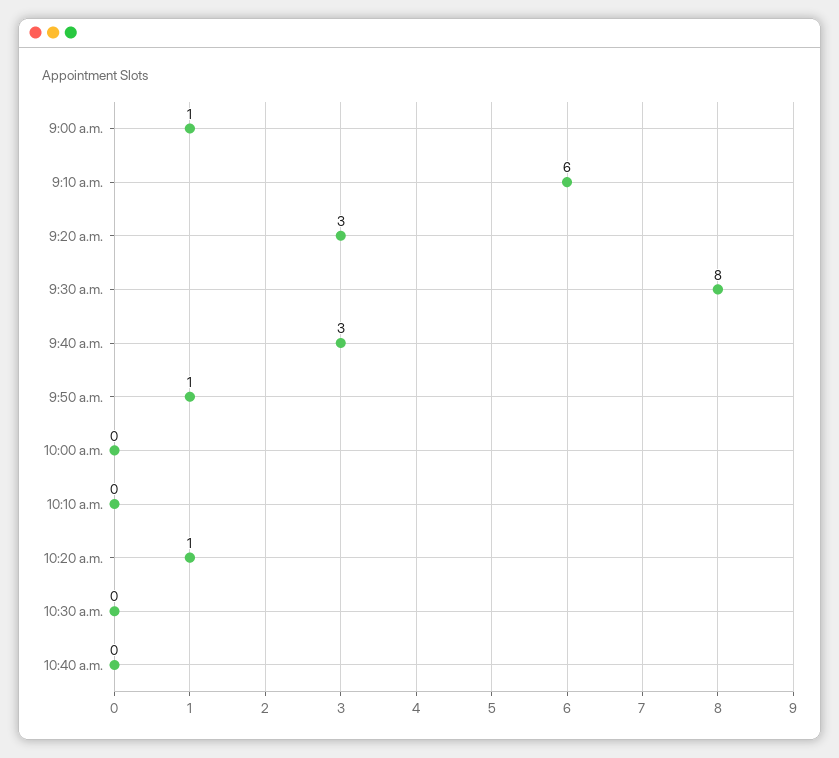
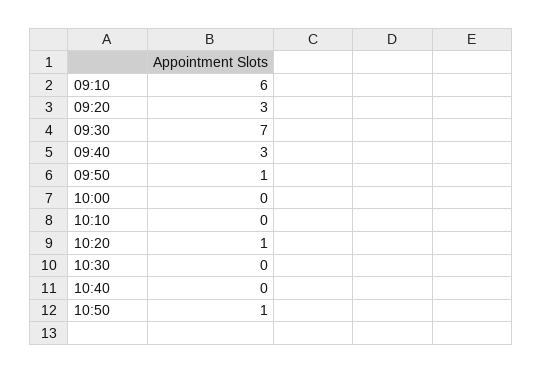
9:00 a.m.: 1 -> none
9:30 a.m.: 8 -> 7
10:50: none -> 1

